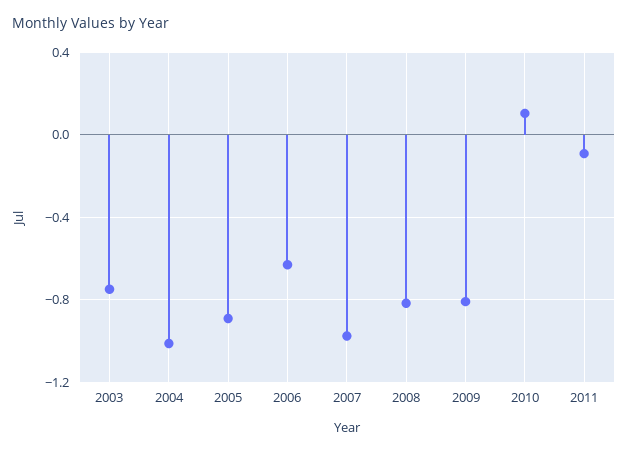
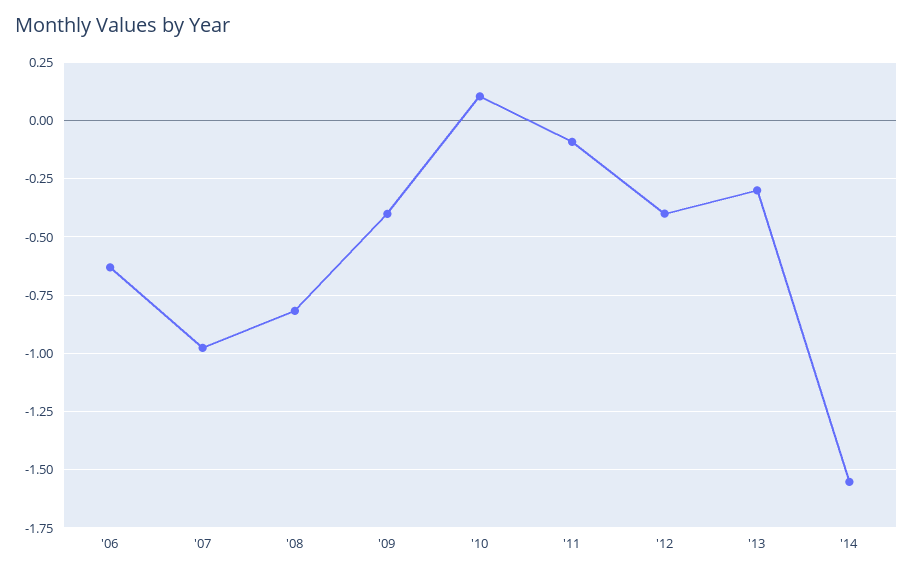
2003: -0.75 -> none
2004: -1 -> none
2005: -0.9 -> none
2009: -0.8 -> -0.4
'12: none -> -0.4
'13: none -> -0.3
'14: none -> -1.55

